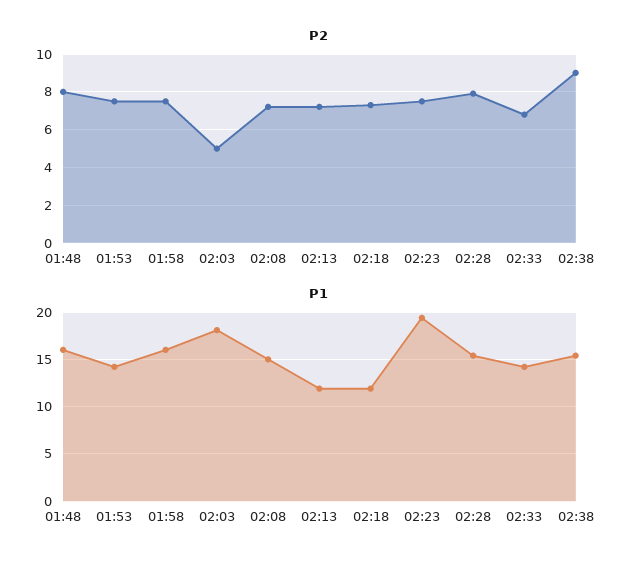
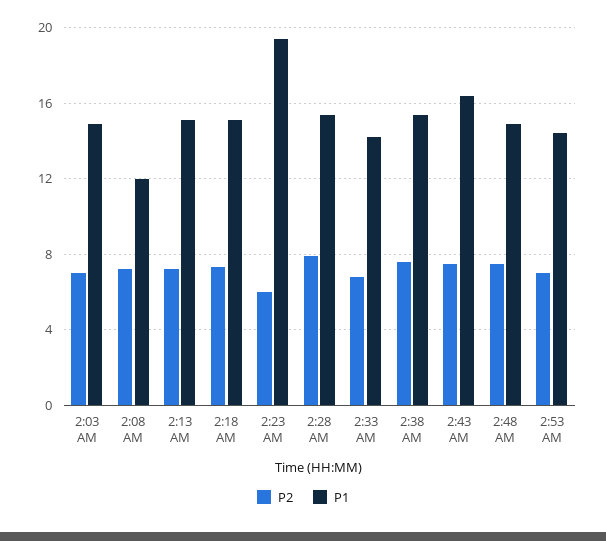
P2, 01:48: 8 -> none
P2, 01:53: 7.5 -> none
P2, 01:58: 7.5 -> none
P2, 02:03: 5 -> 7
P2, 02:23: 7.5 -> 6
P2, 02:38: 9 -> 7.5
P1, 01:48: 16 -> none
P1, 01:53: 14 -> none
P1, 01:58: 16 -> none
P1, 02:03: 18 -> 15
P1, 02:08: 15 -> 12
P1, 02:13: 12 -> 15
P1, 02:18: 12 -> 15
P2, 2:43 AM: none -> 7.5
P1, 2:43 AM: none -> 16.5
P2, 2:48 AM: none -> 7.5
P1, 2:48 AM: none -> 15
P2, 2:53 AM: none -> 7
P1, 2:53 AM: none -> 14.5

